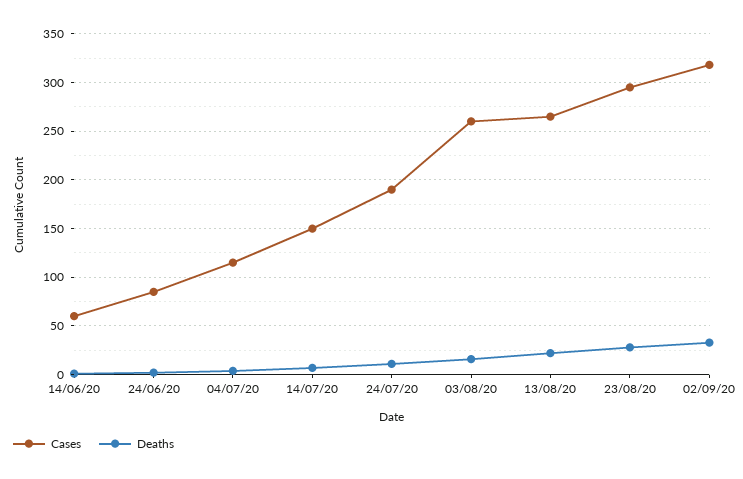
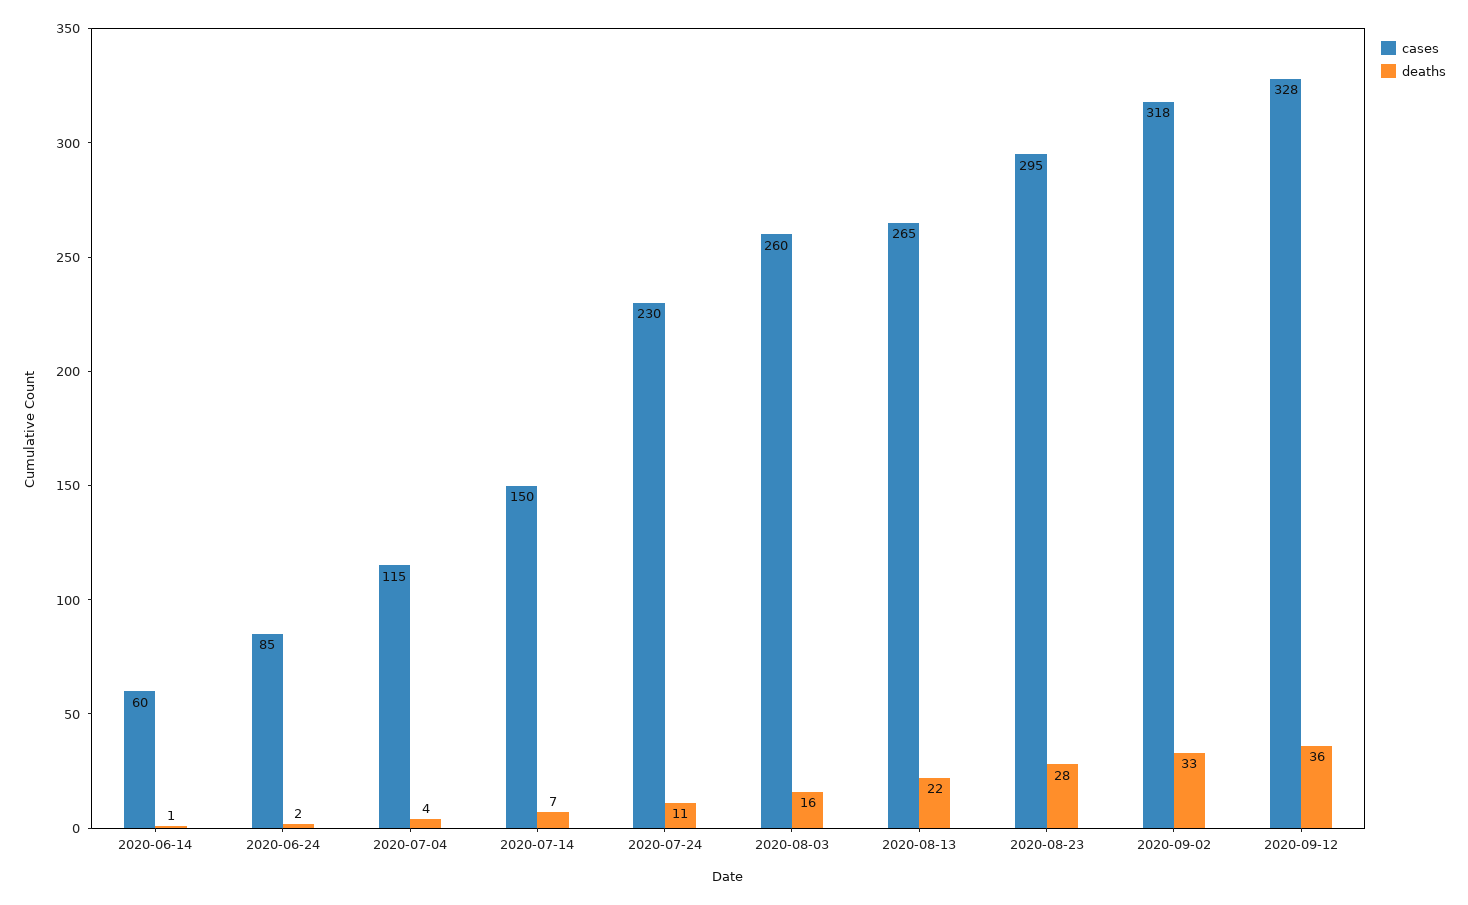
Cases, 24/07/20: 190 -> 230
Cases, 2020-09-12: none -> 328
Deaths, 2020-09-12: none -> 36

